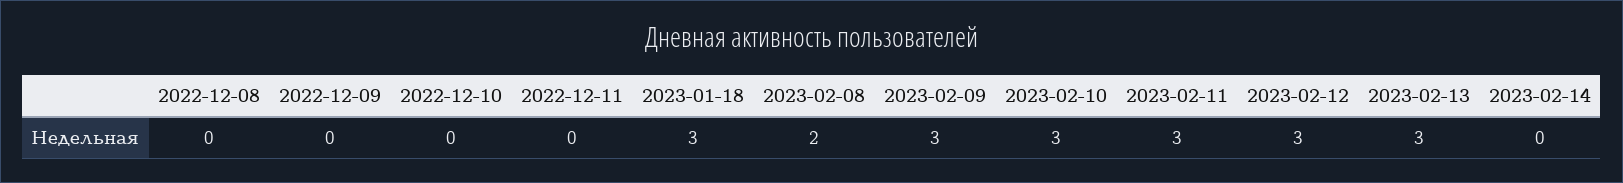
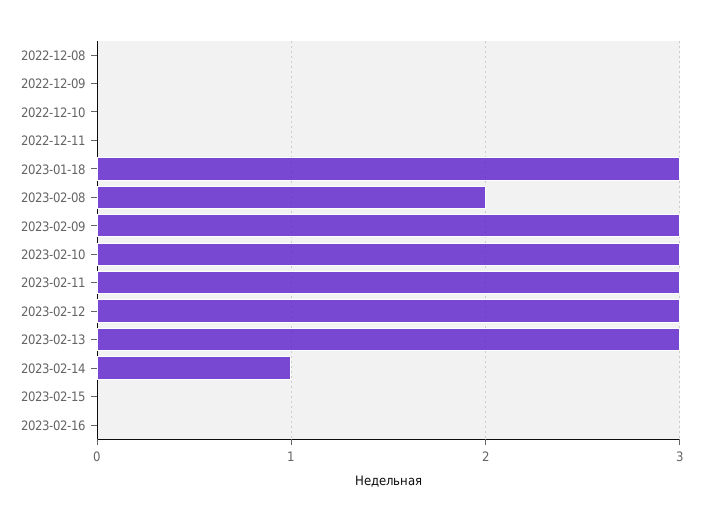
2023-02-14: 0 -> 1
2023-02-15: none -> 0
2023-02-16: none -> 0

